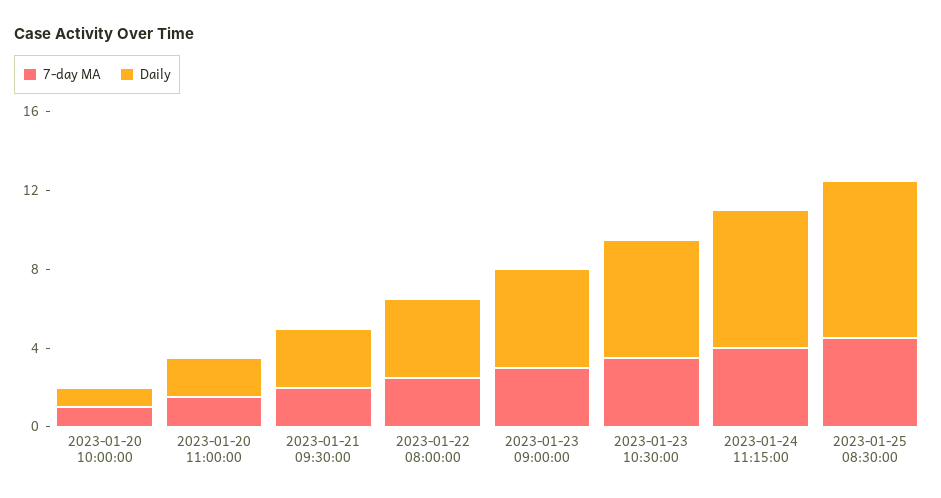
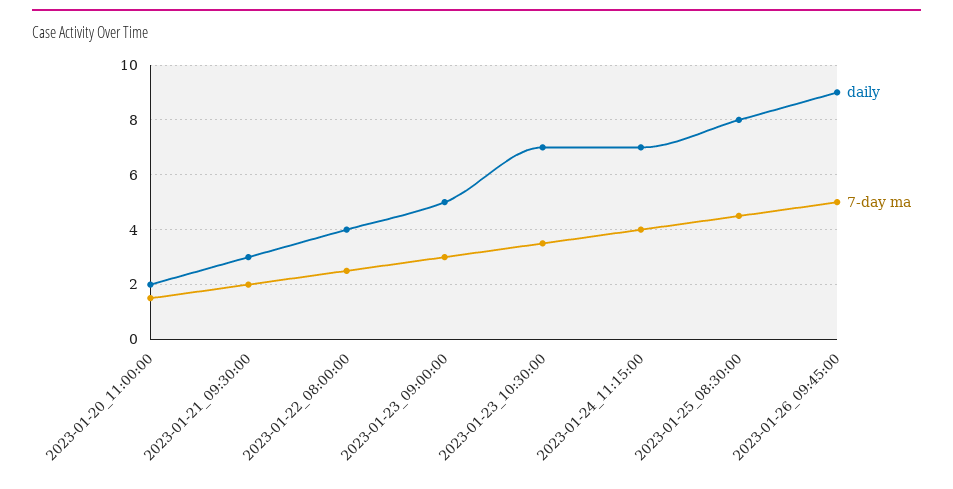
7-day MA, 2023-01-20 10:00:00: 1 -> none
Daily, 2023-01-20 10:00:00: 1 -> none
Daily, 2023-01-23 10:30:00: 6 -> 7
Daily, 2023-01-26_09:45:00: none -> 9
7-day MA, 2023-01-26_09:45:00: none -> 5

